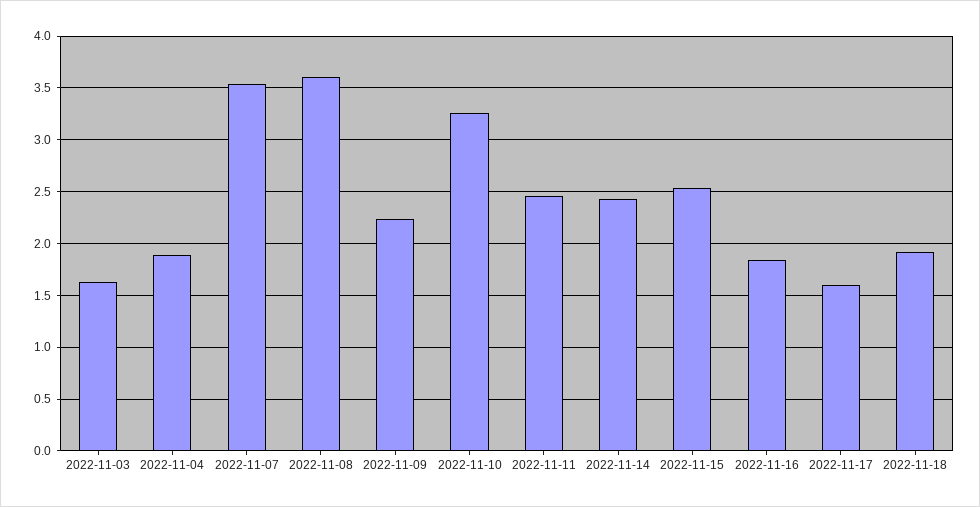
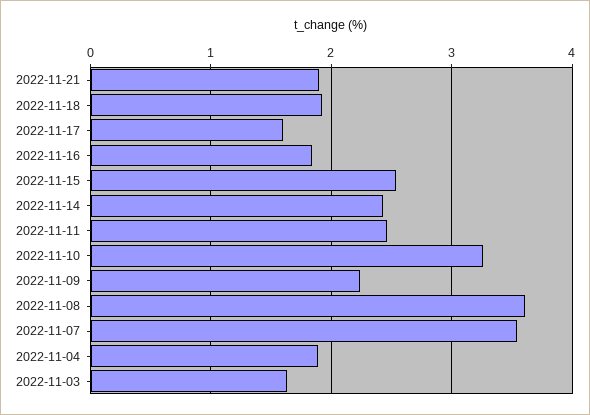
2022-11-21: none -> 1.9

